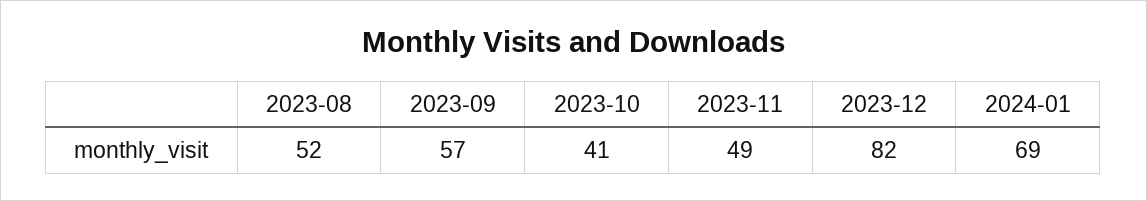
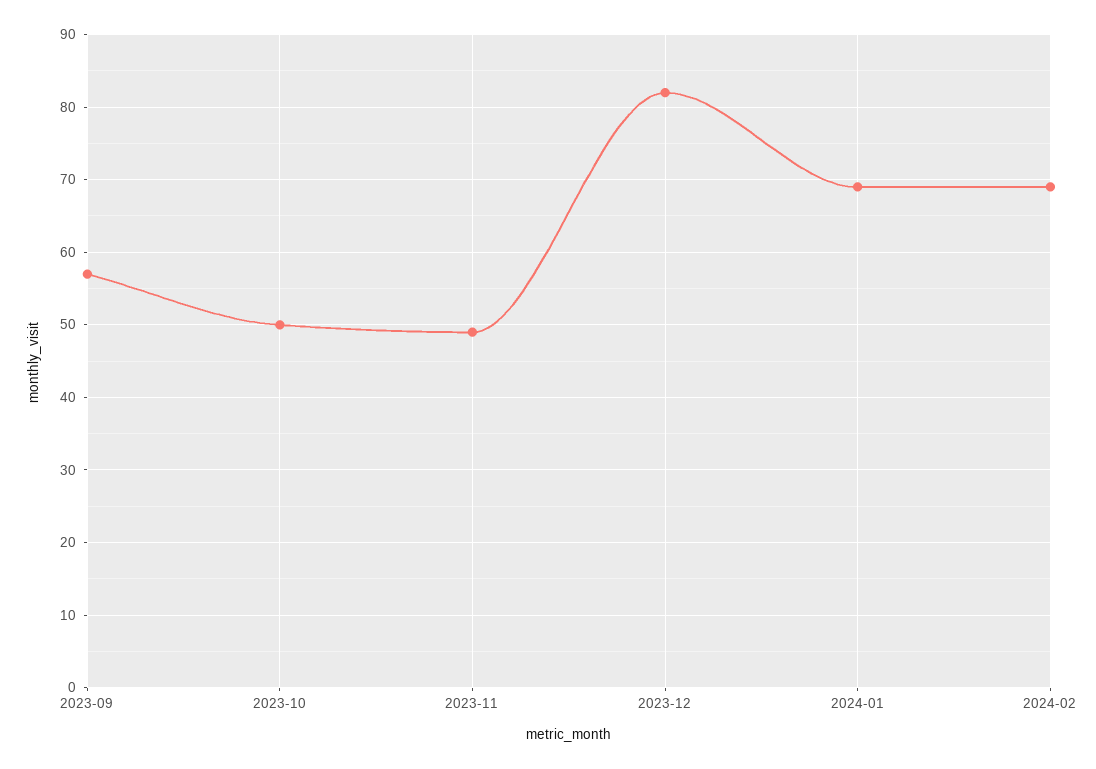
2023-08: 52 -> none
2023-10: 41 -> 50
2024-02: none -> 69

